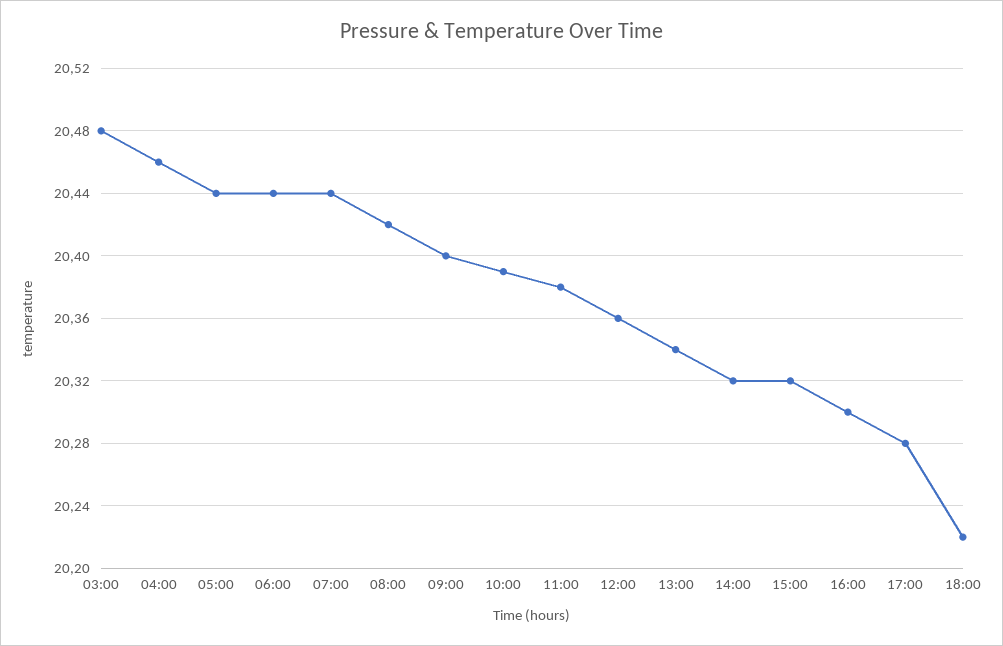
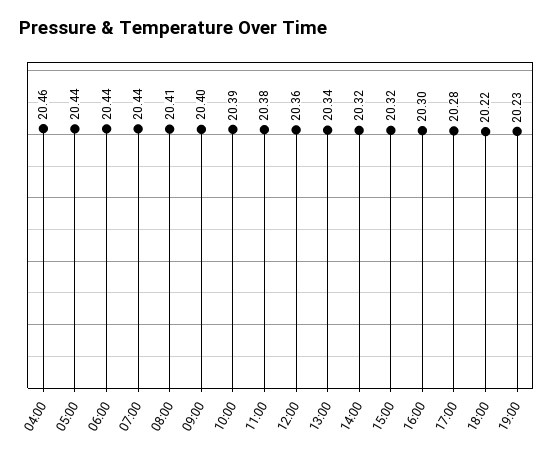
03:00: 20.48 -> none
08:00: 20.42 -> 20.41
19:00: none -> 20.23

